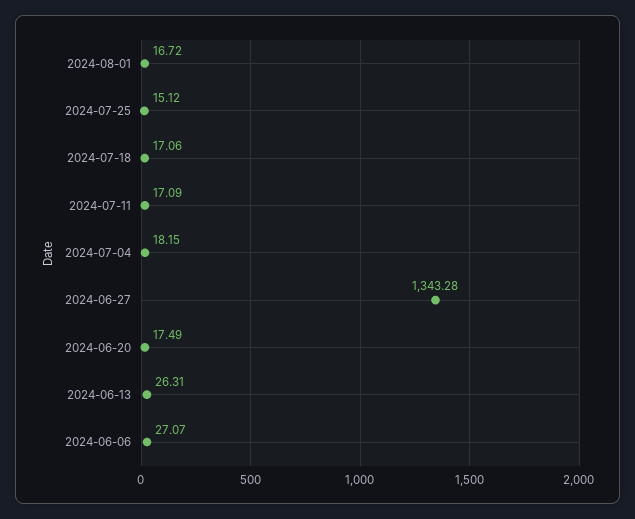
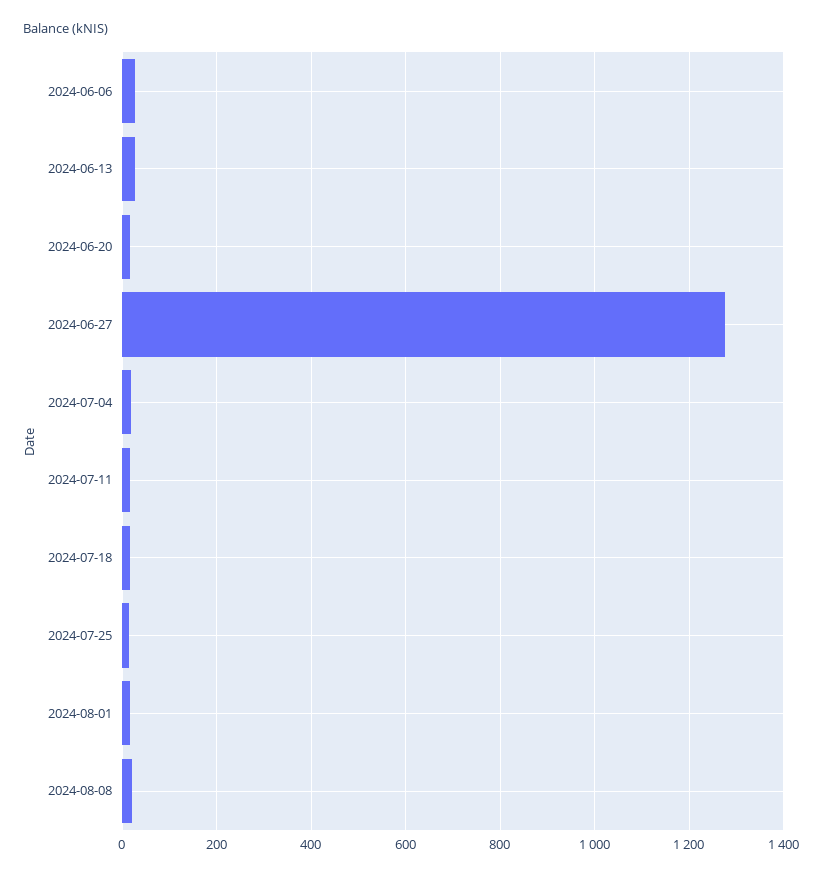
2024-06-27: 1343.28 -> 1280
2024-08-08: none -> 20

